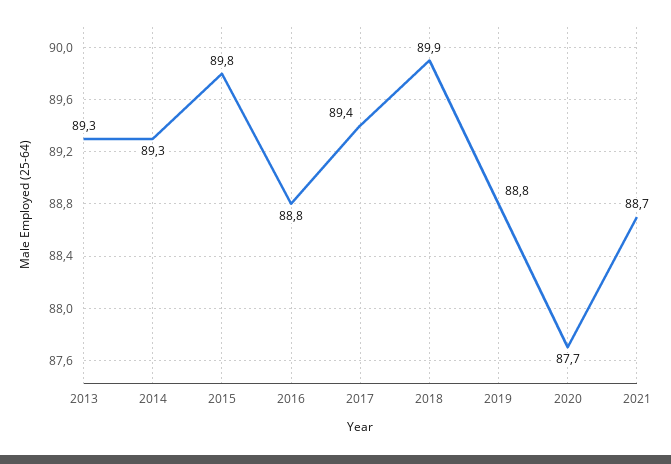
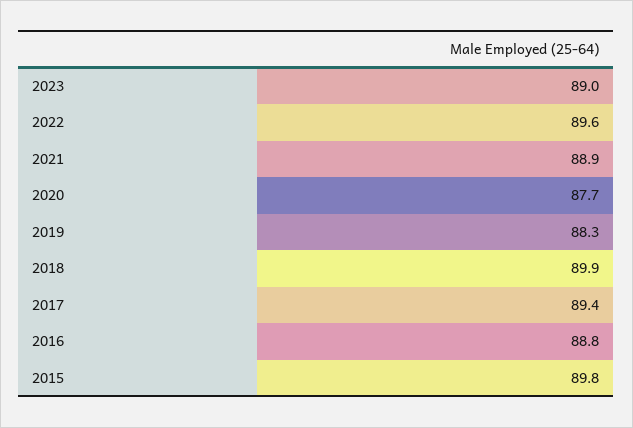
2013: 89.3 -> none
2014: 89.3 -> none
2019: 88.8 -> 88.3
2021: 88.7 -> 88.9
2023: none -> 89
2022: none -> 89.6

